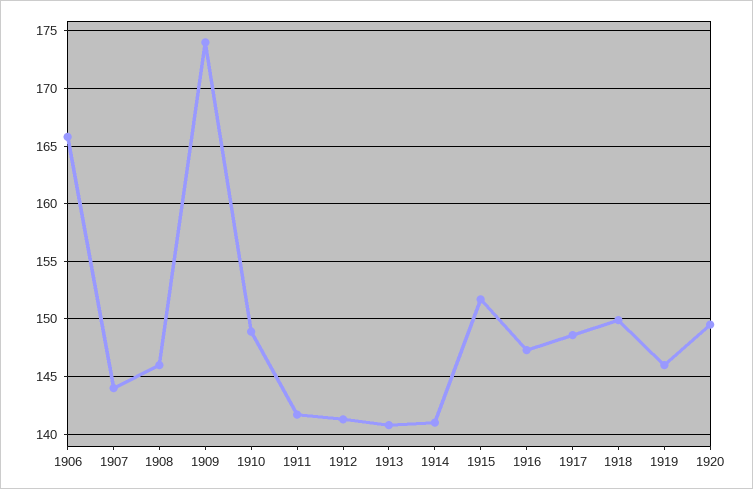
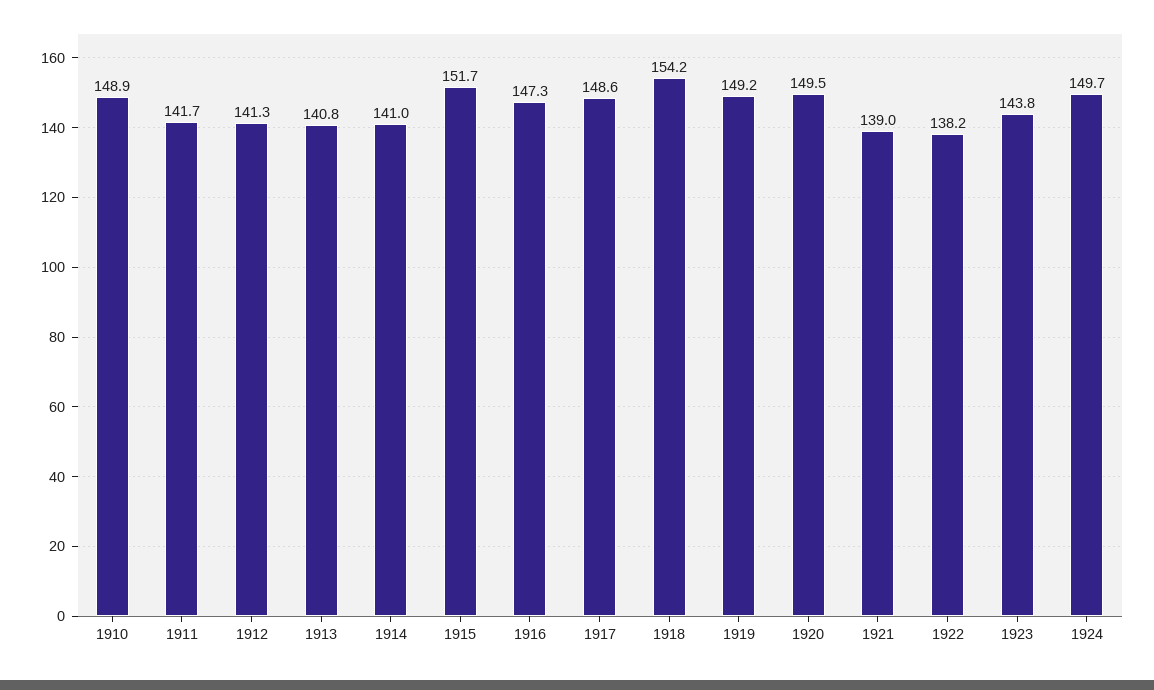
1906: 166 -> none
1907: 144 -> none
1908: 146 -> none
1909: 174 -> none
1918: 150 -> 154.2
1919: 146 -> 149.2
1921: none -> 139
1922: none -> 138.2
1923: none -> 143.8
1924: none -> 149.7

